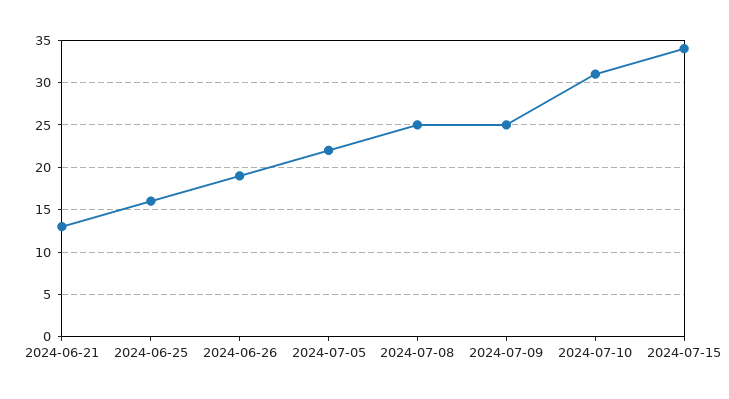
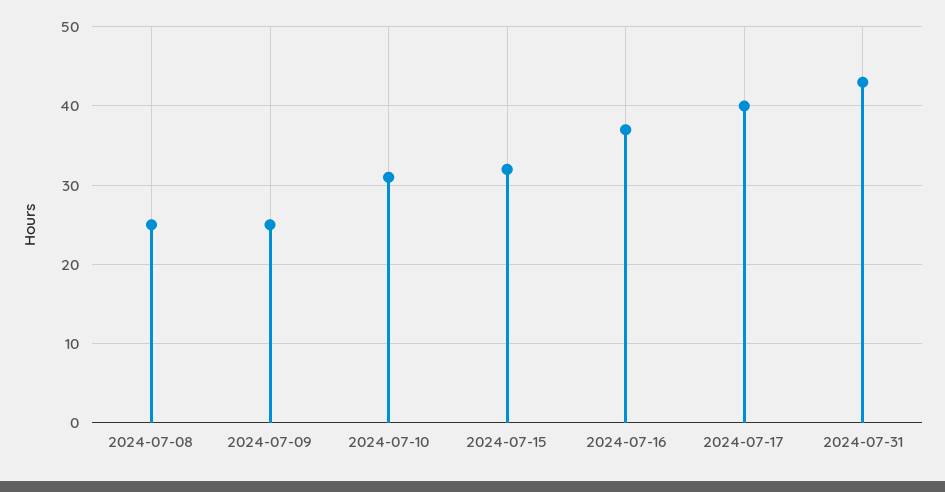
2024-06-21: 13 -> none
2024-06-25: 16 -> none
2024-06-26: 19 -> none
2024-07-05: 22 -> none
2024-07-15: 34 -> 32
2024-07-16: none -> 37
2024-07-17: none -> 40
2024-07-31: none -> 43

